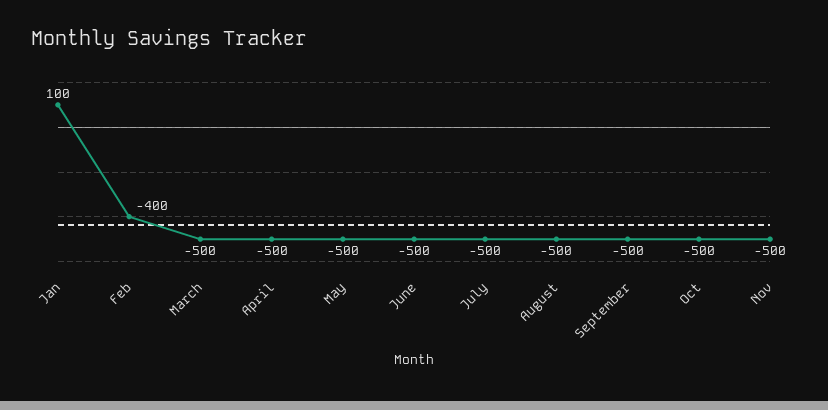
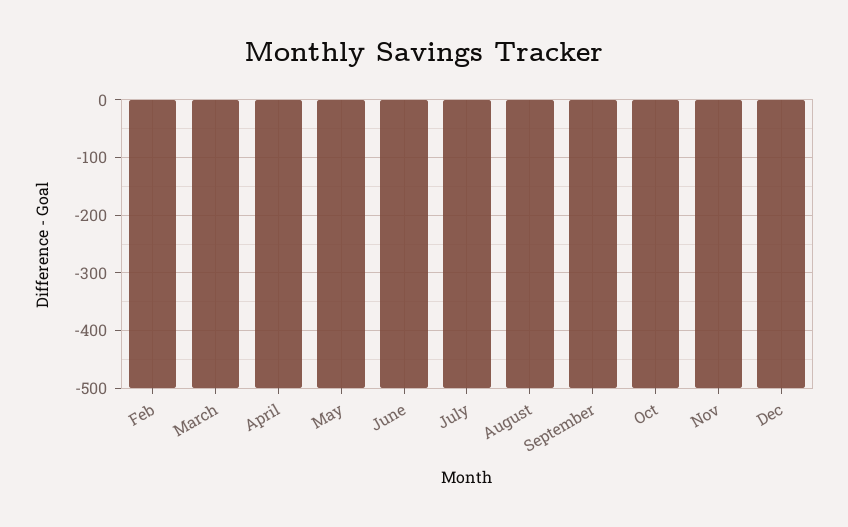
Jan: 100 -> none
Feb: -400 -> -500
Dec: none -> -500

